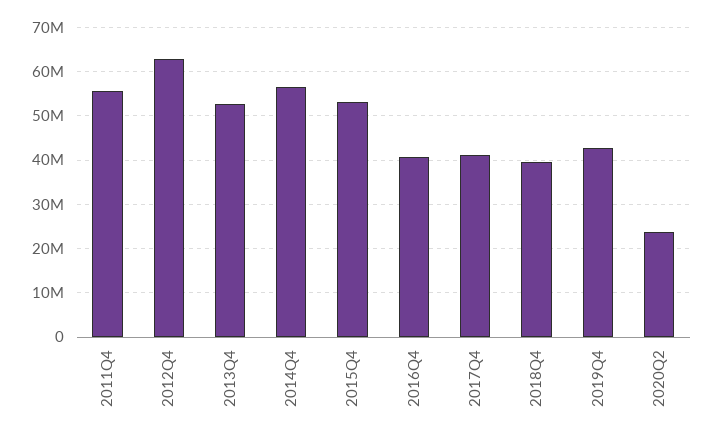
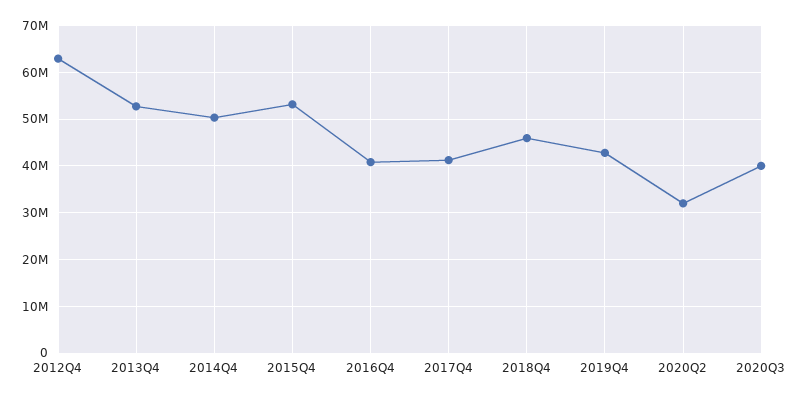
2011Q4: 56000000 -> none
2014Q4: 56000000 -> 50000000
2018Q4: 40000000 -> 46000000
2020Q2: 24000000 -> 32000000
2020Q3: none -> 40000000

